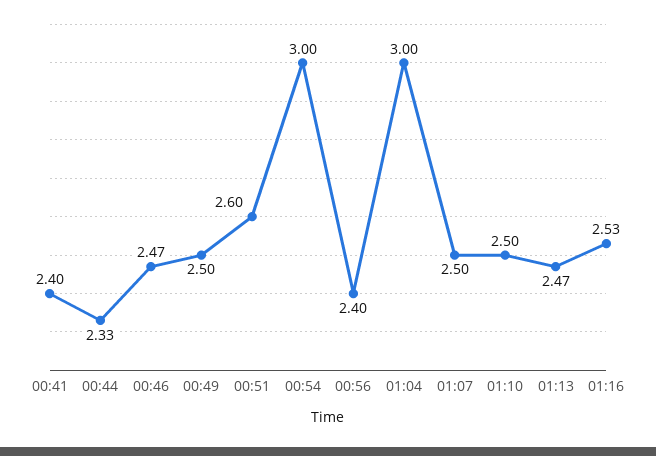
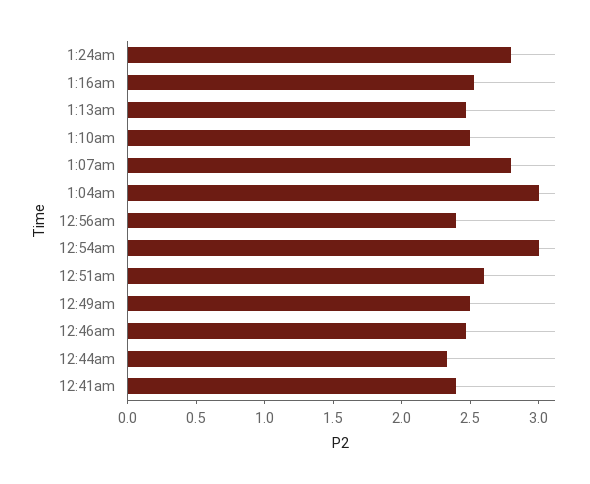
01:07: 2.5 -> 2.8
1:24am: none -> 2.8

